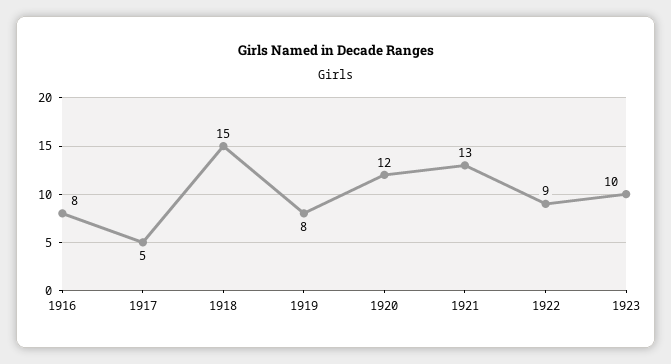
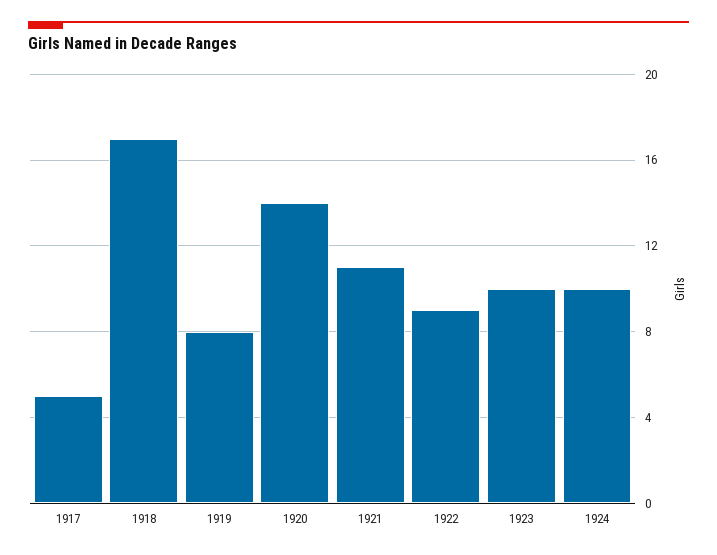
1916: 8 -> none
1918: 15 -> 17
1920: 12 -> 14
1921: 13 -> 11
1924: none -> 10

